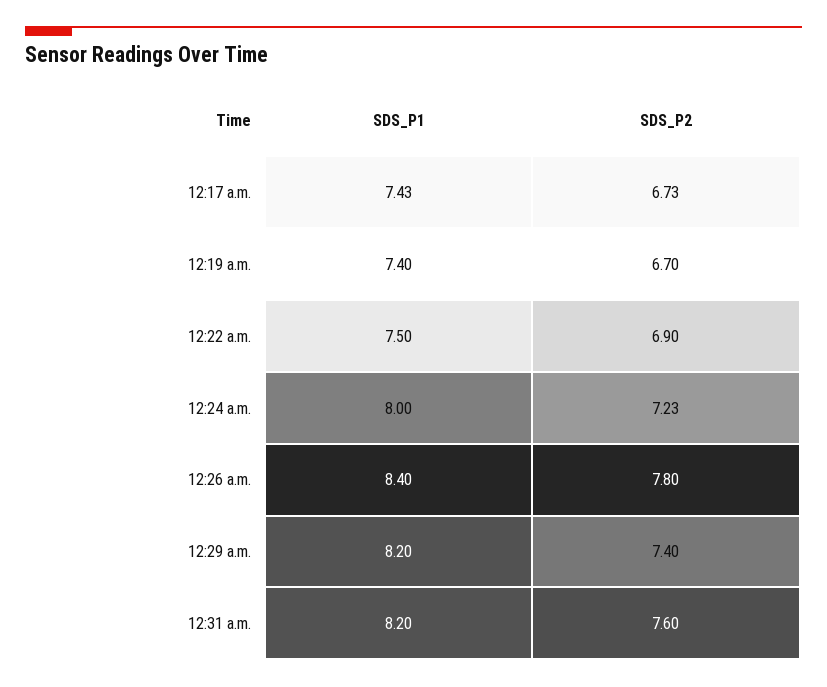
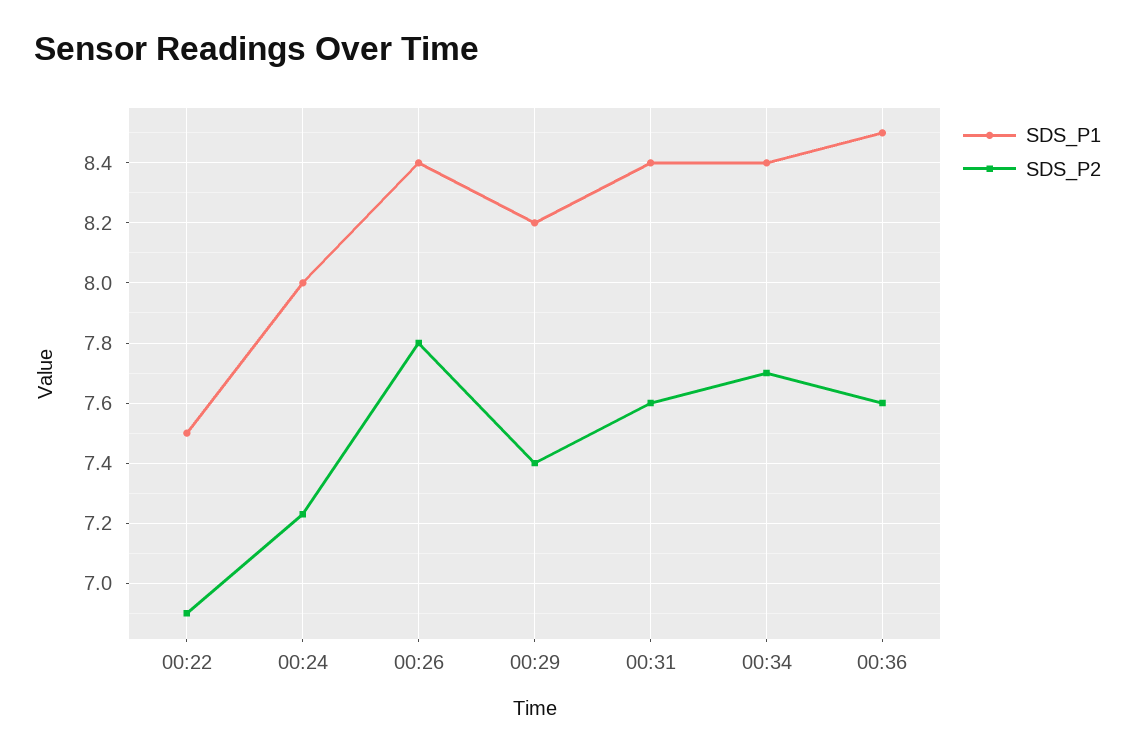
SDS_P1, 12:17 a.m.: 7.43 -> none
SDS_P2, 12:17 a.m.: 6.73 -> none
SDS_P1, 12:19 a.m.: 7.4 -> none
SDS_P2, 12:19 a.m.: 6.7 -> none
SDS_P1, 12:31 a.m.: 8.2 -> 8.4
SDS_P1, 00:34: none -> 8.4
SDS_P2, 00:34: none -> 7.7
SDS_P1, 00:36: none -> 8.5
SDS_P2, 00:36: none -> 7.6

